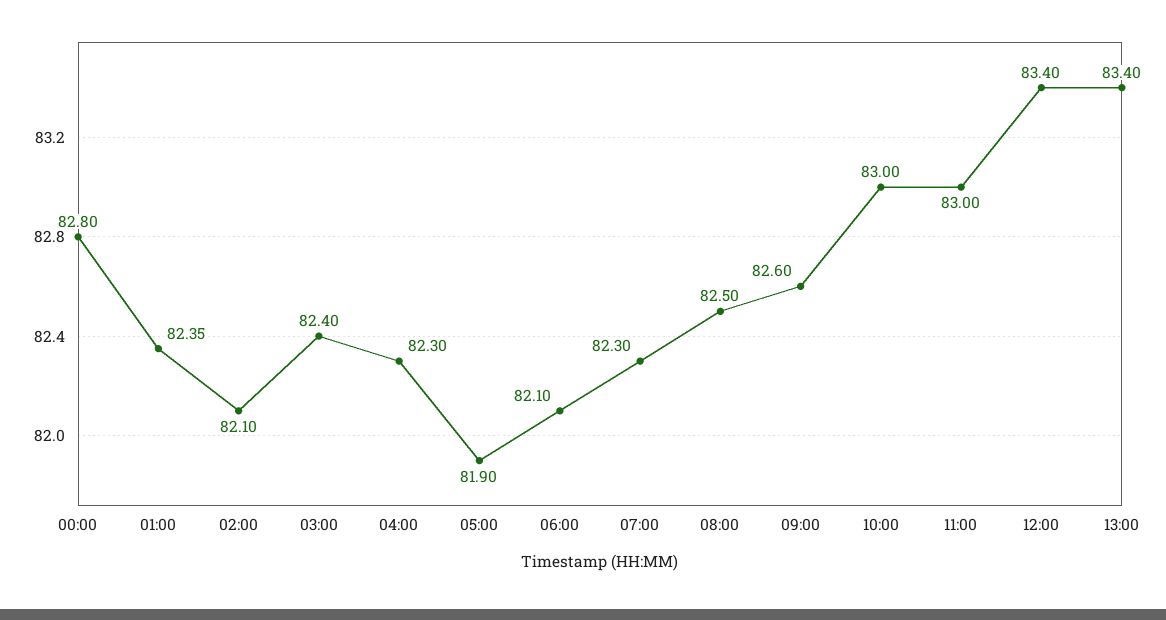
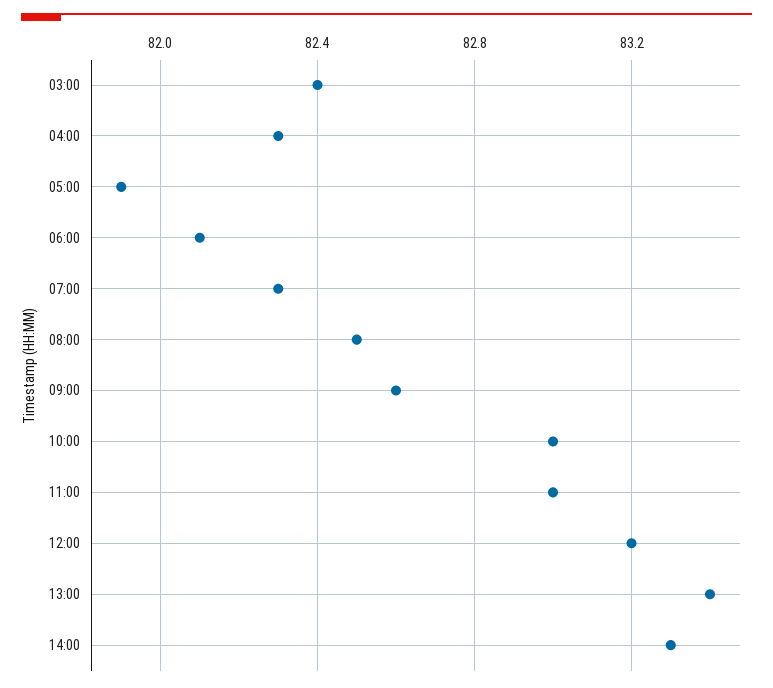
00:00: 82.8 -> none
01:00: 82.35 -> none
02:00: 82.1 -> none
12:00: 83.4 -> 83.2
14:00: none -> 83.3

